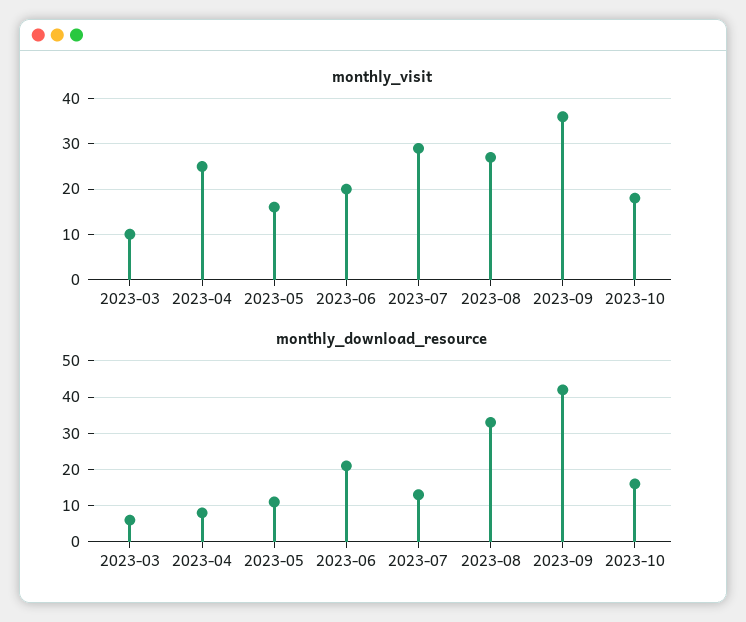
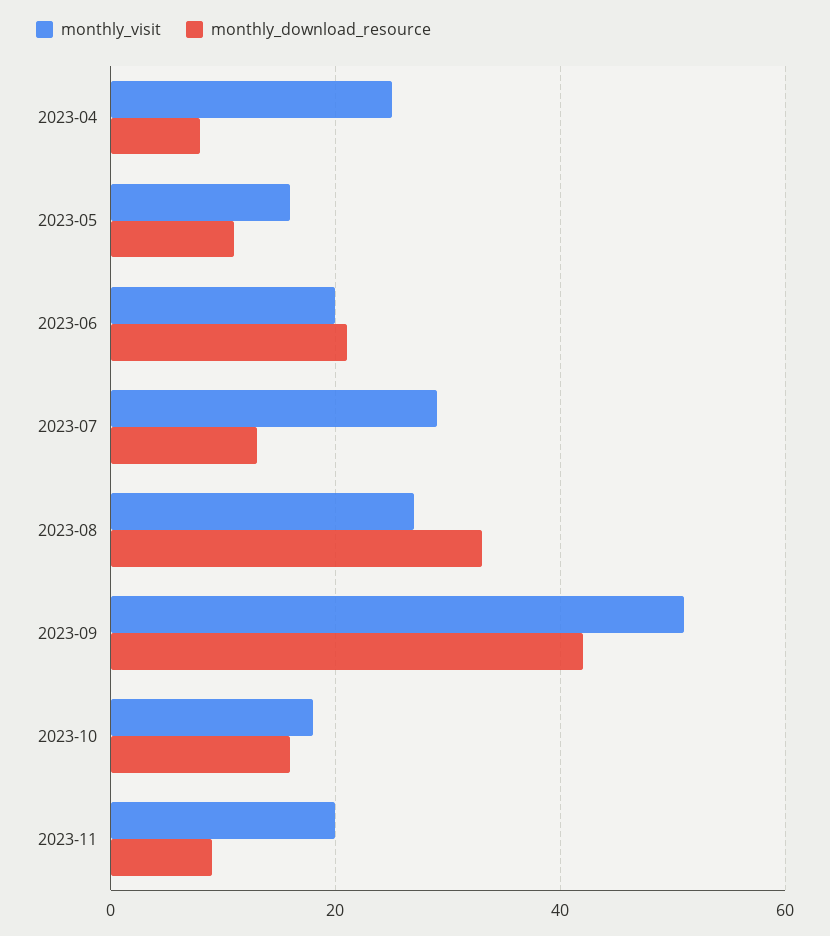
monthly_visit, 2023-03: 10 -> none
monthly_visit, 2023-09: 35 -> 50
monthly_download_resource, 2023-03: 5 -> none
monthly_visit, 2023-11: none -> 20
monthly_download_resource, 2023-11: none -> 10

